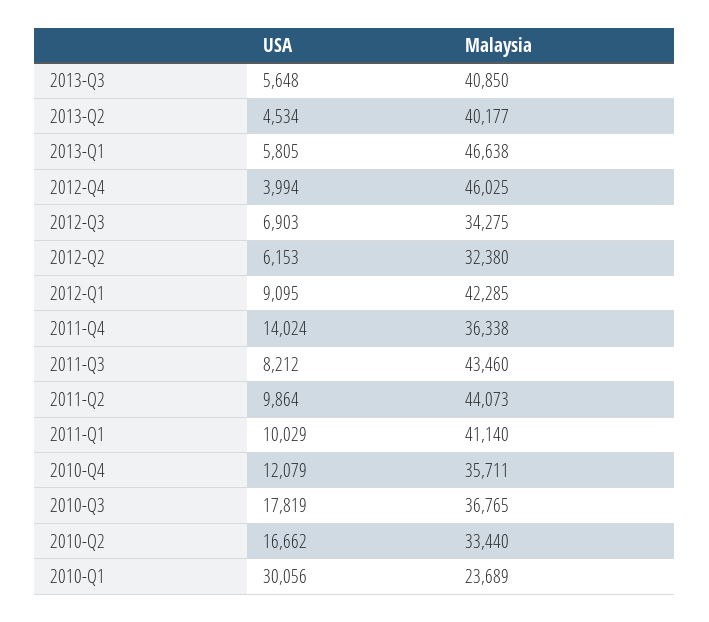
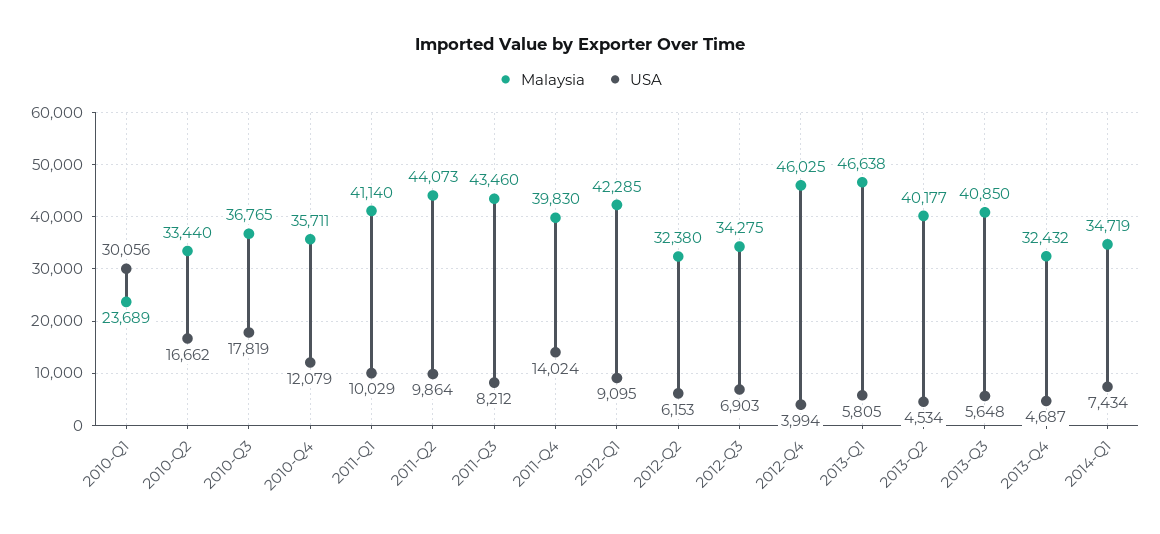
Malaysia, 2011-Q4: 36338 -> 39830
Malaysia, 2013-Q4: none -> 32432
USA, 2013-Q4: none -> 4687
Malaysia, 2014-Q1: none -> 34719
USA, 2014-Q1: none -> 7434

